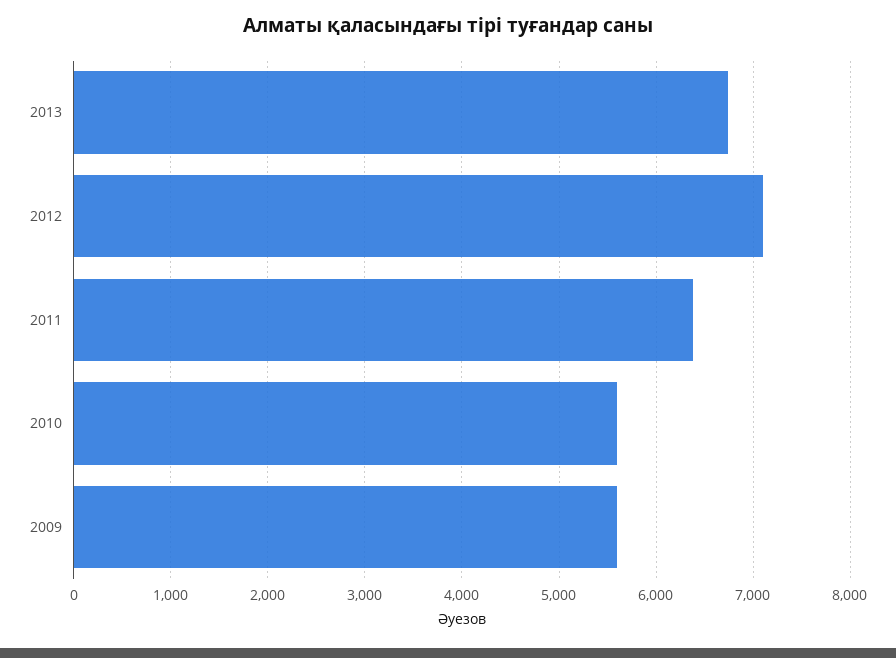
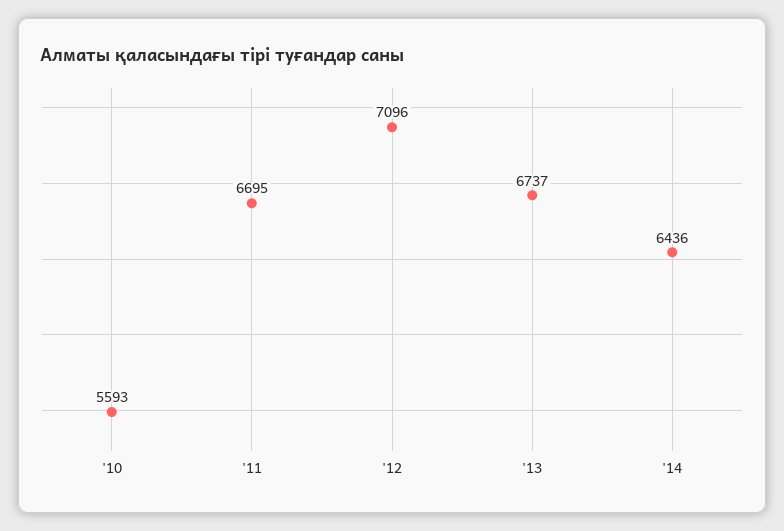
2011: 6400 -> 6695
2009: 5600 -> none
'14: none -> 6436

